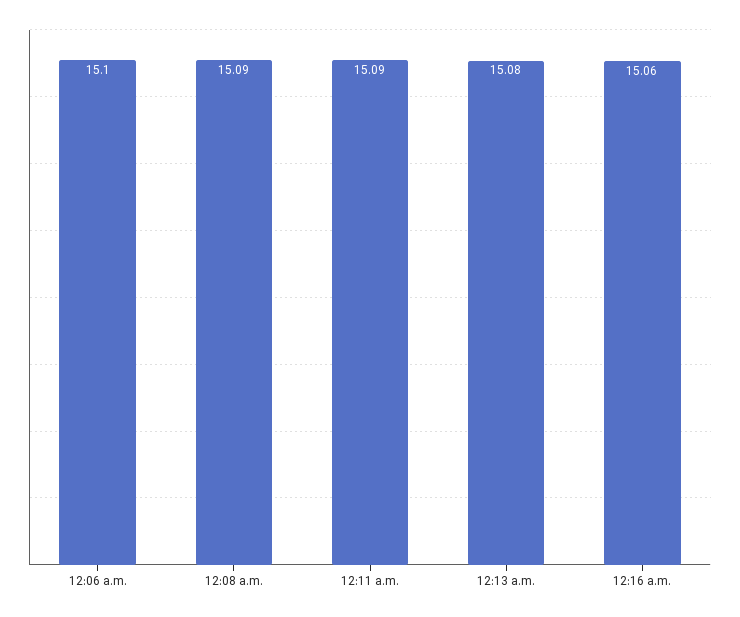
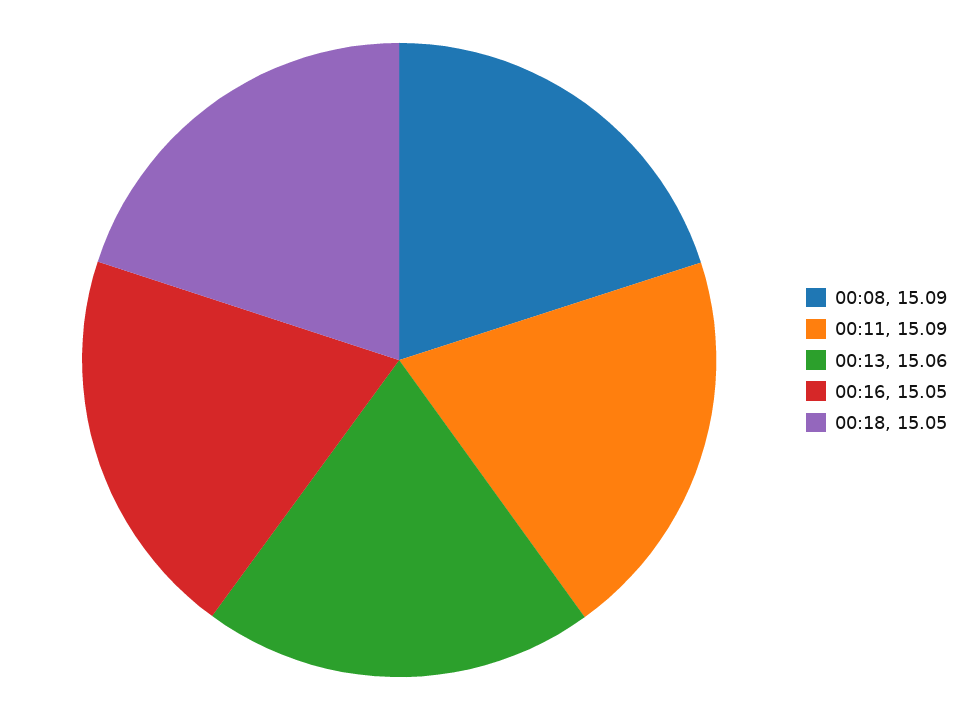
12:06 a.m.: 15.1 -> none
12:13 a.m.: 15.08 -> 15.06
12:16 a.m.: 15.06 -> 15.05
00:18: none -> 15.05

